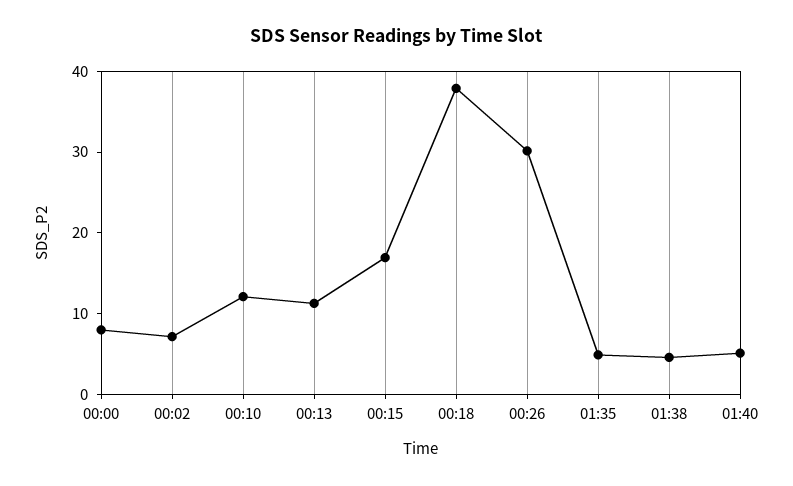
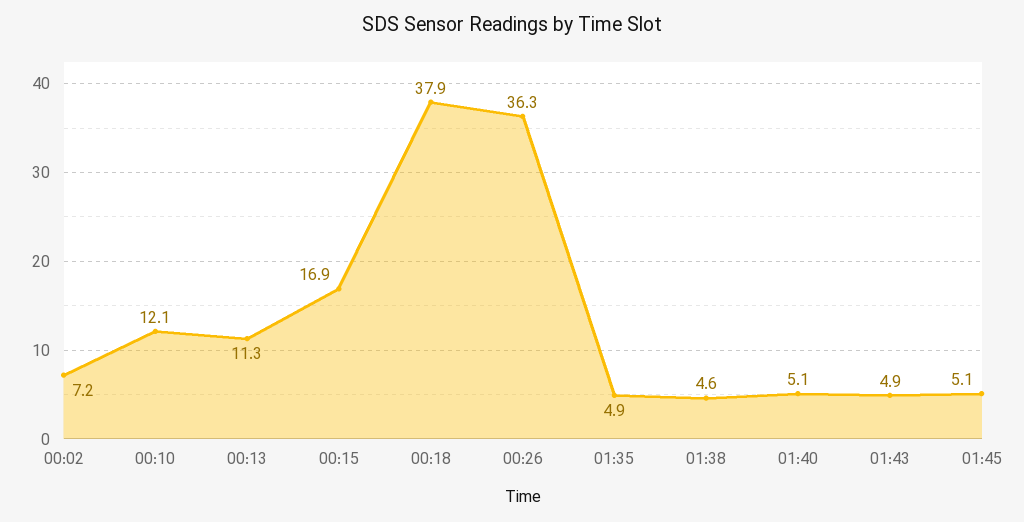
00:00: 8 -> none
00:26: 30 -> 36.3
01:43: none -> 4.9
01:45: none -> 5.1

